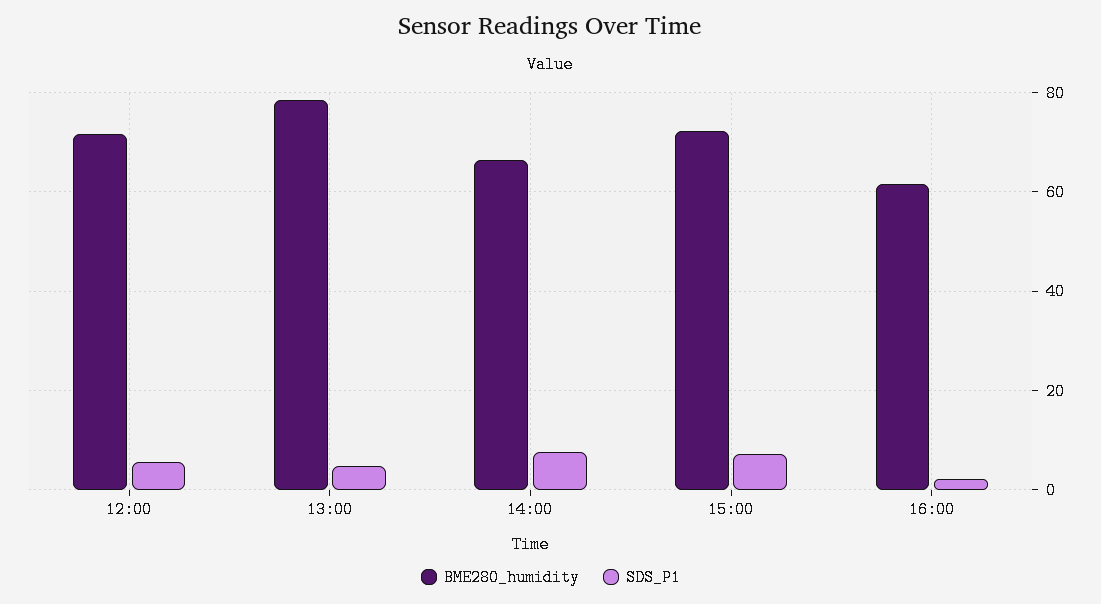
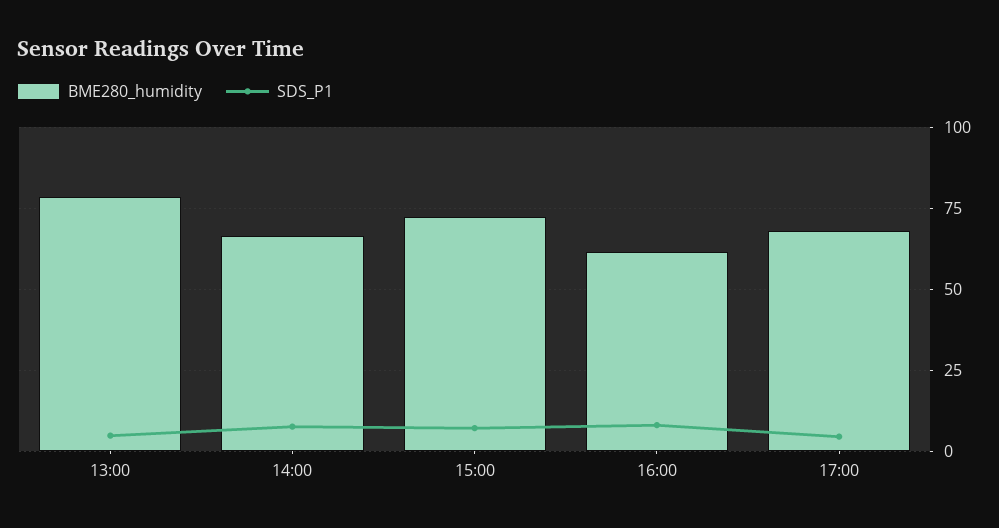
BME280_humidity, 12:00: 72 -> none
SDS_P1, 12:00: 6 -> none
SDS_P1, 16:00: 2 -> 7.5
BME280_humidity, 17:00: none -> 67.5
SDS_P1, 17:00: none -> 5

